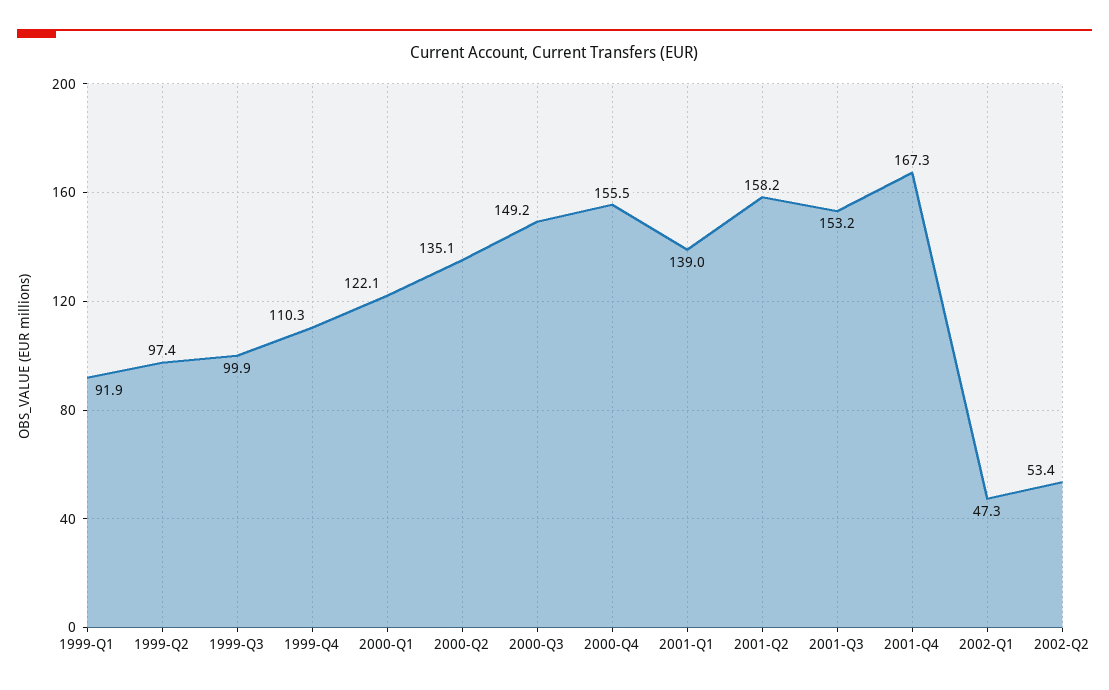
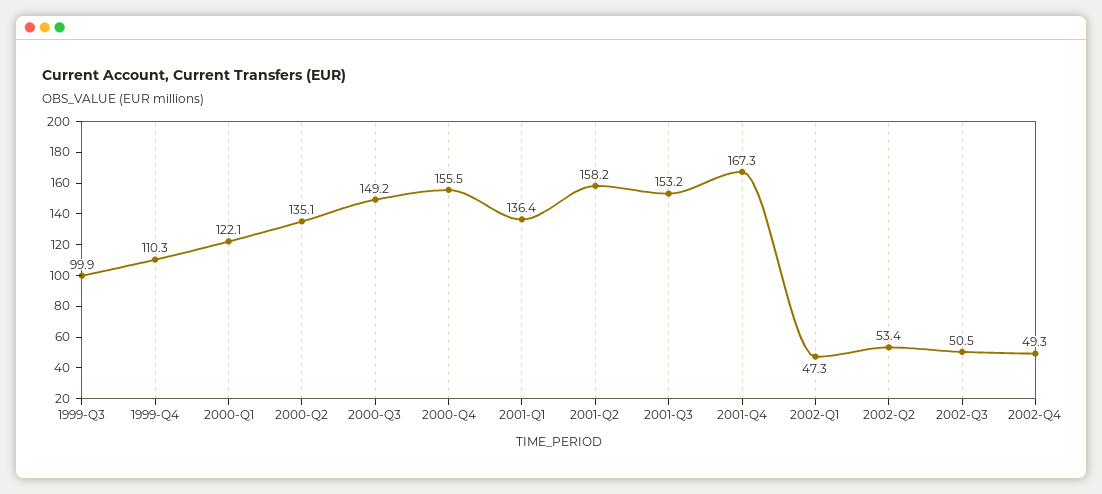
1999-Q1: 91.9 -> none
1999-Q2: 97.4 -> none
2001-Q1: 139 -> 136.4
2002-Q3: none -> 50.5
2002-Q4: none -> 49.3

